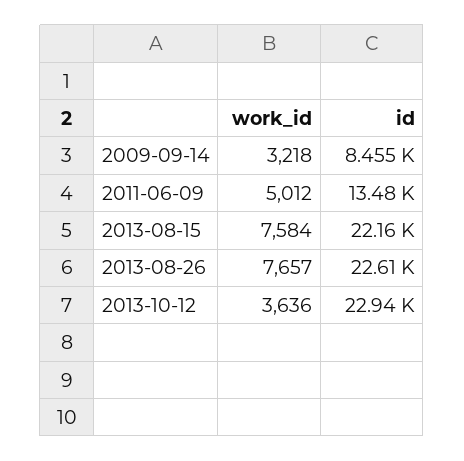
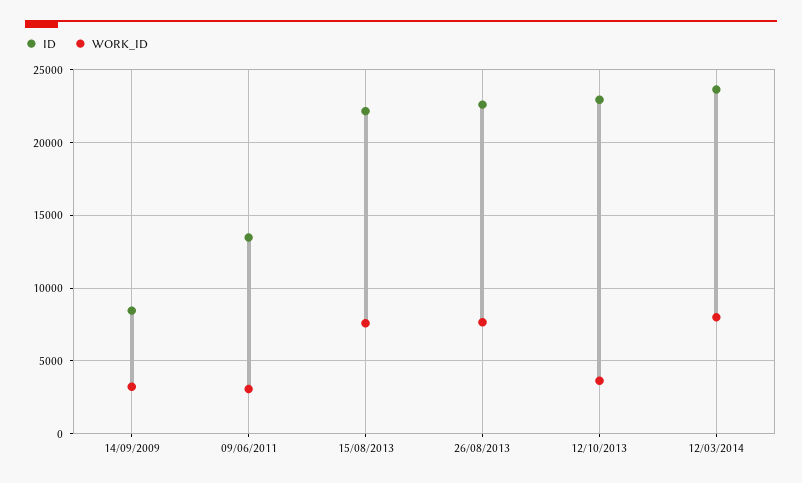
work_id, 2011-06-09: 5012 -> 3000
id, 12/03/2014: none -> 23500
work_id, 12/03/2014: none -> 8000

